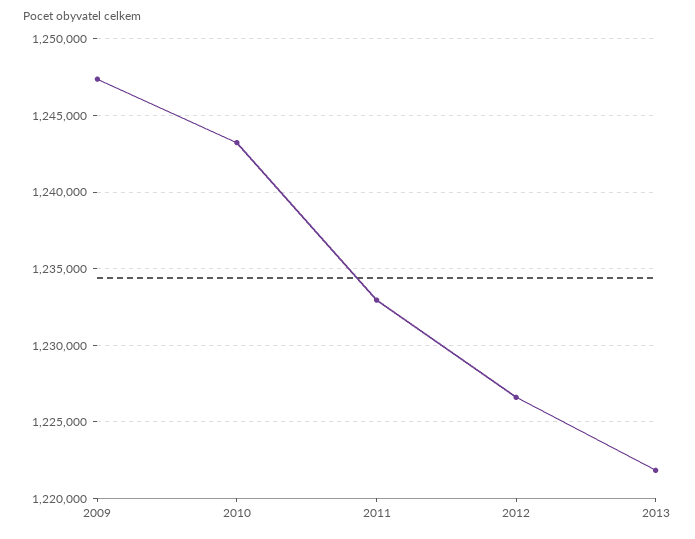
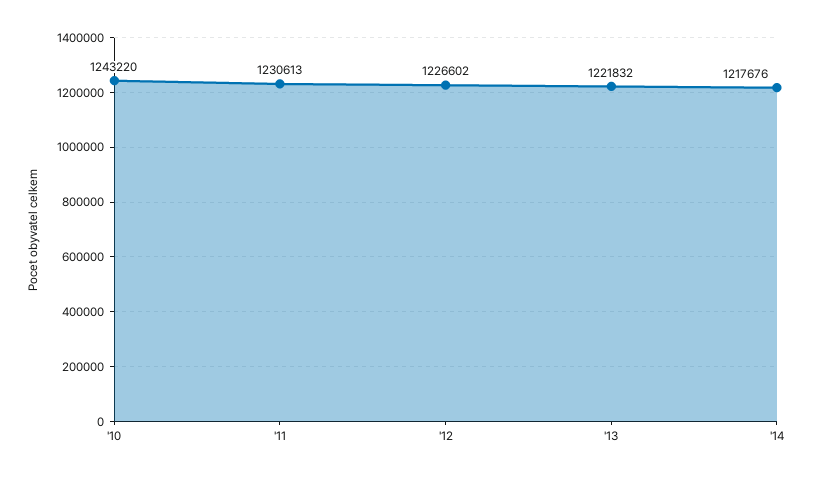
2009: 1247500 -> none
2011: 1233000 -> 1230613
'14: none -> 1217676

